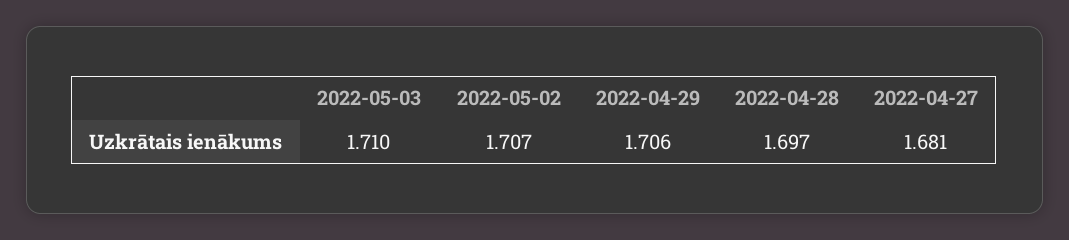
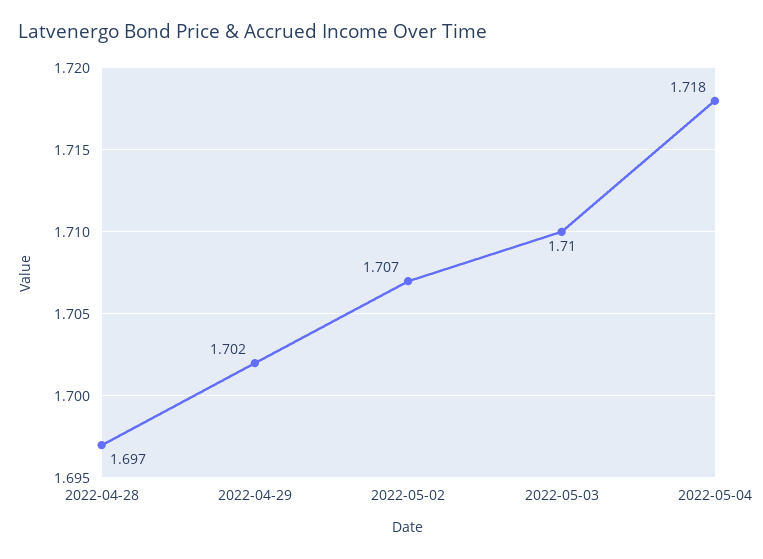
2022-04-29: 1.706 -> 1.702
2022-04-27: 1.681 -> none
2022-05-04: none -> 1.718

